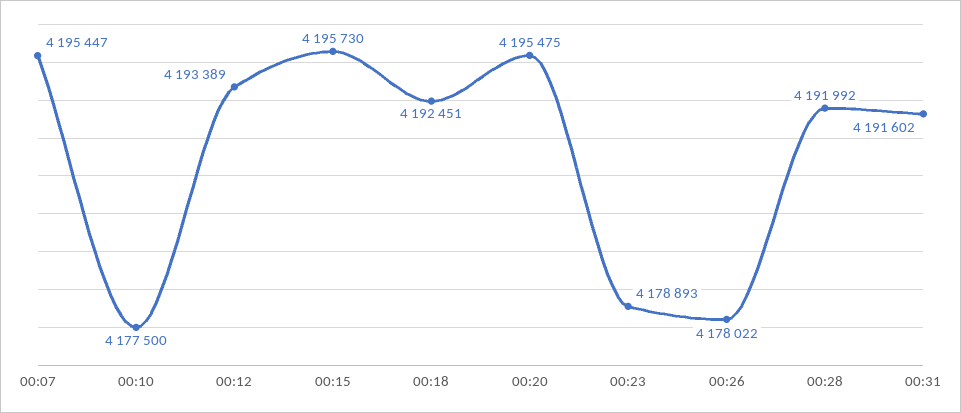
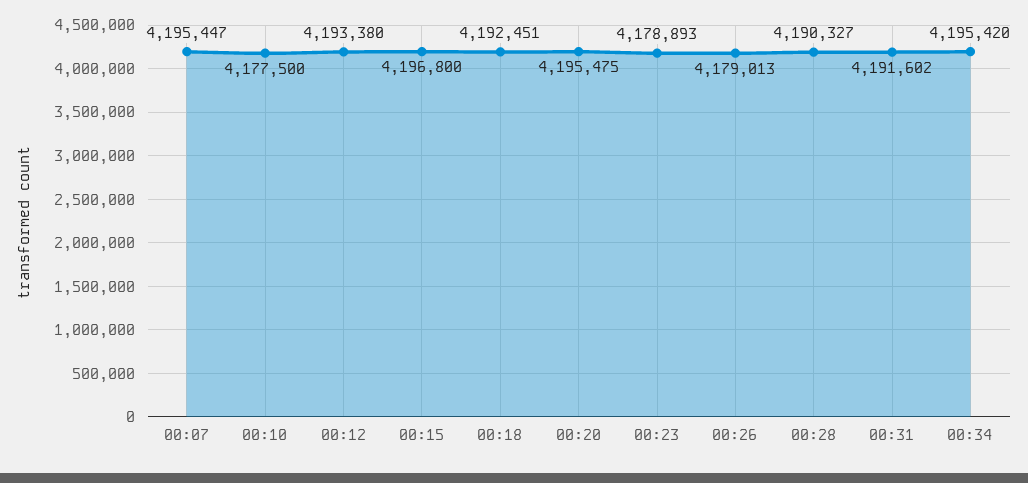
00:12: 4193389 -> 4193380
00:15: 4195730 -> 4196800
00:26: 4178022 -> 4179013
00:28: 4191992 -> 4190327
00:34: none -> 4195420

